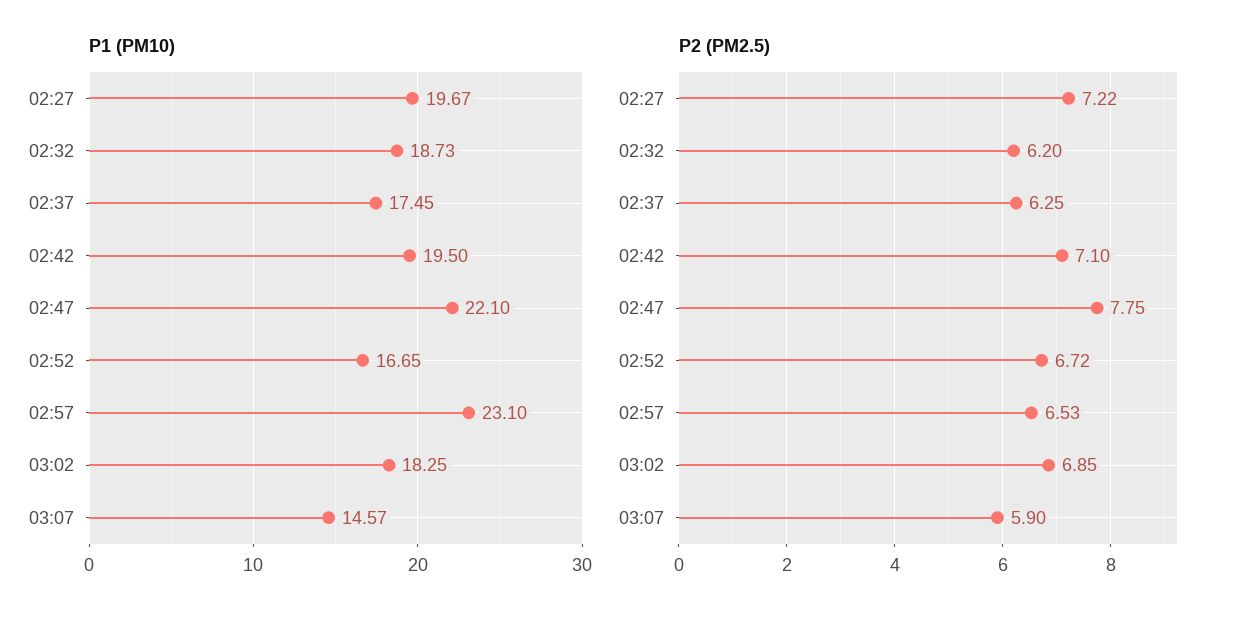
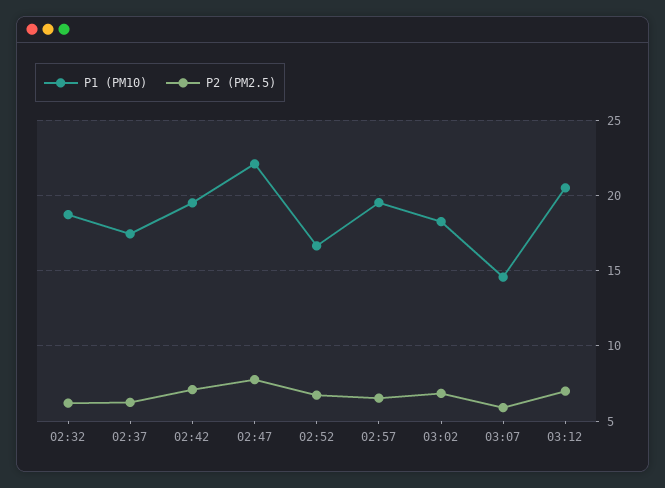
P1 (PM10), 02:27: 19.67 -> none
P1 (PM10), 02:57: 23.1 -> 19.5
P2 (PM2.5), 02:27: 7.22 -> none
P1 (PM10), 03:12: none -> 20.5
P2 (PM2.5), 03:12: none -> 7

